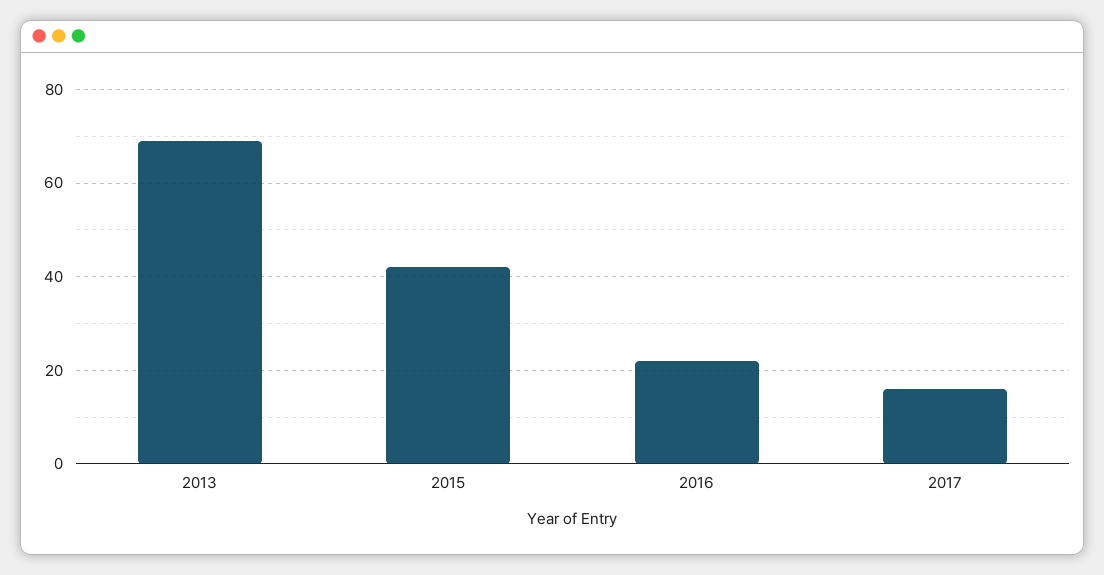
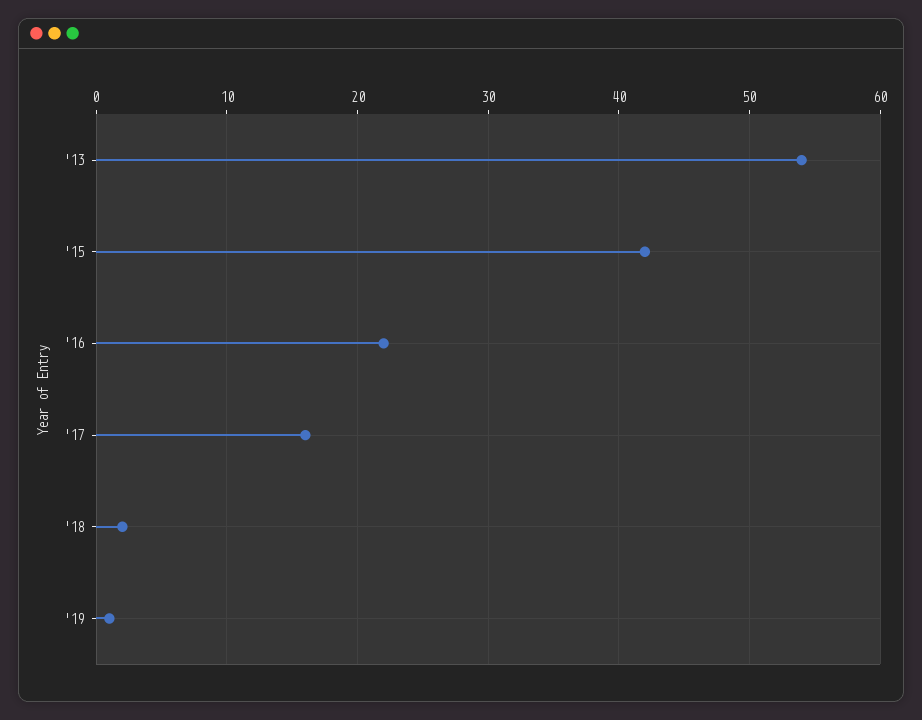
2013: 70 -> 54
'18: none -> 2
'19: none -> 1

